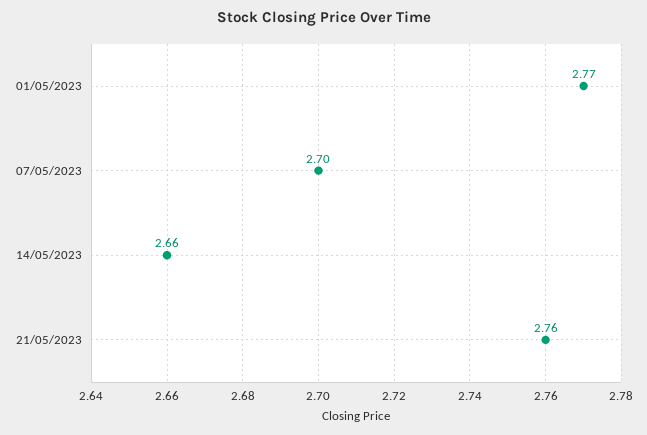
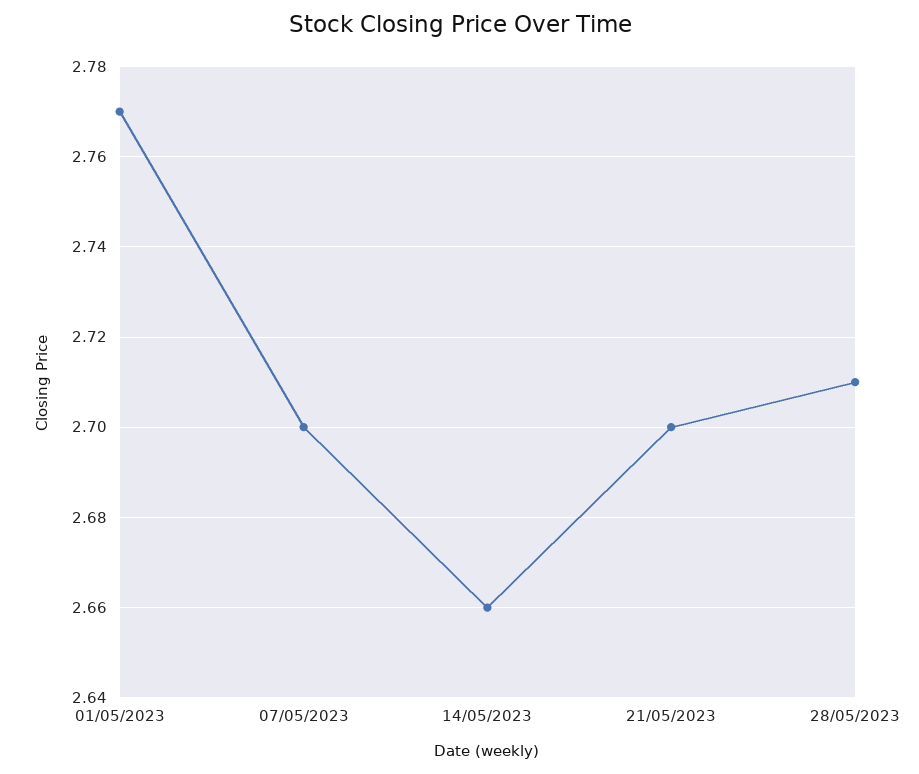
21/05/2023: 2.76 -> 2.7
28/05/2023: none -> 2.71

